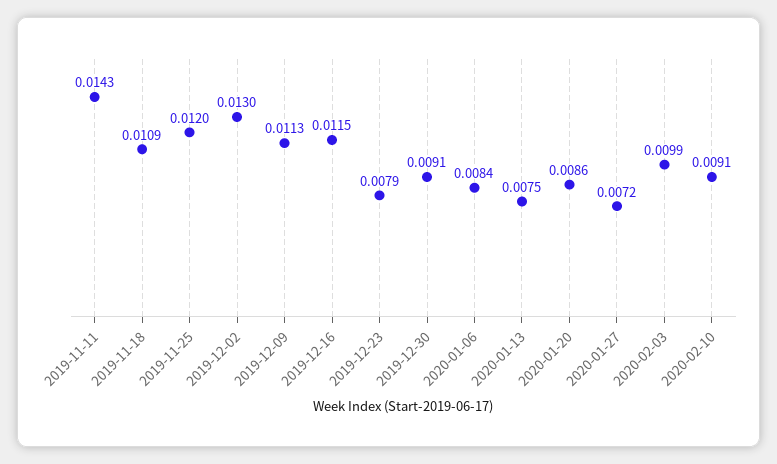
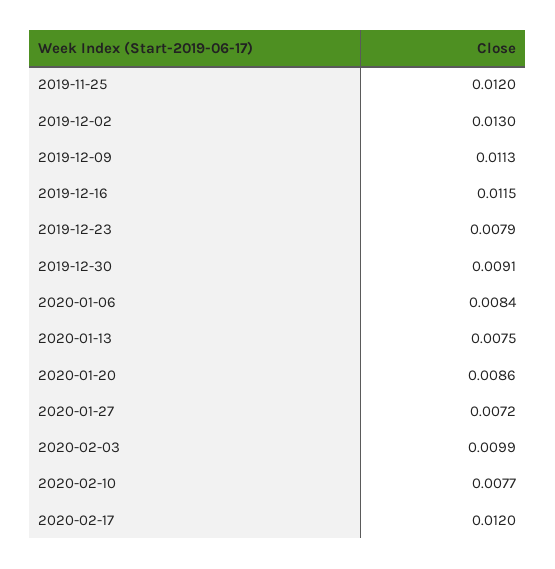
2019-11-11: 0.0143 -> none
2019-11-18: 0.0109 -> none
2020-02-10: 0.0091 -> 0.0077
2020-02-17: none -> 0.012

